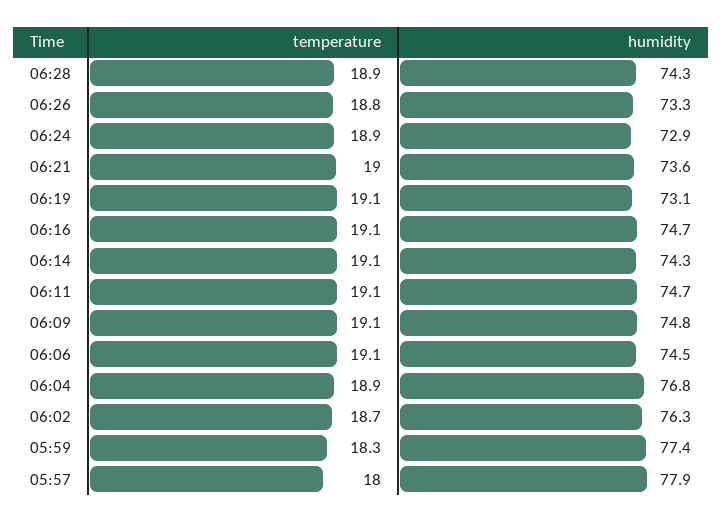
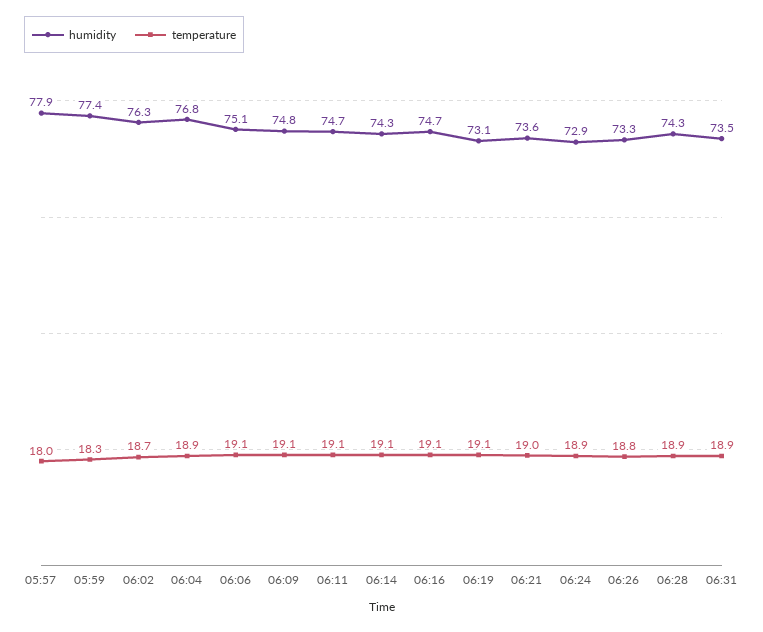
humidity, 06:06: 74.5 -> 75.1
humidity, 06:31: none -> 73.5
temperature, 06:31: none -> 18.9

